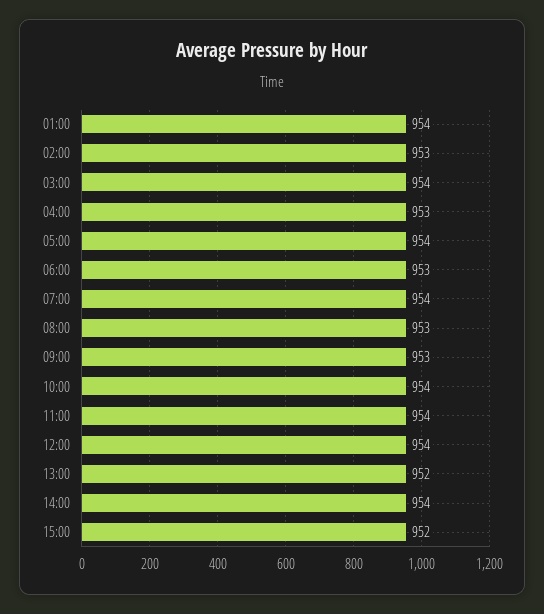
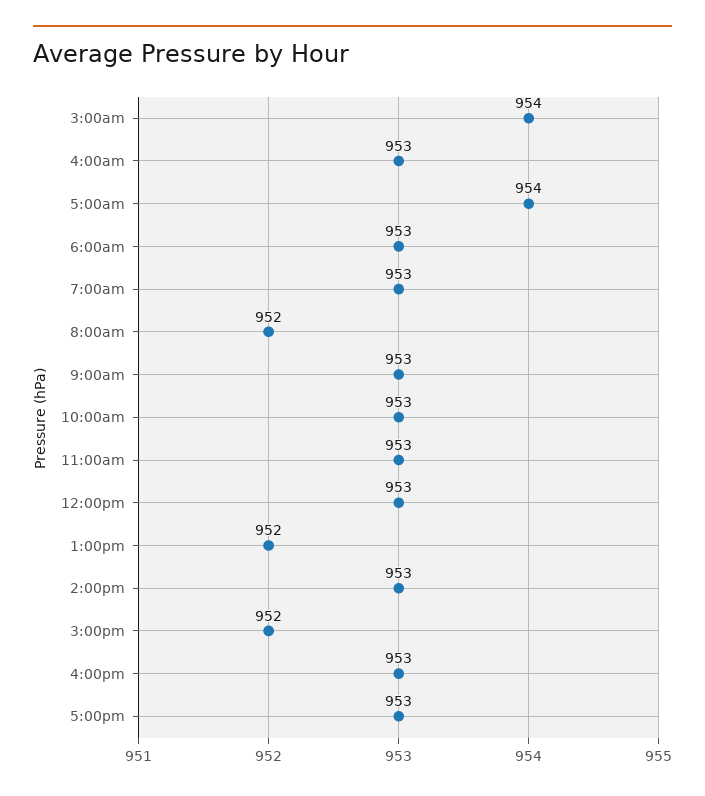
01:00: 954 -> none
02:00: 953 -> none
07:00: 954 -> 953
08:00: 953 -> 952
10:00: 954 -> 953
11:00: 954 -> 953
12:00: 954 -> 953
14:00: 954 -> 953
4:00pm: none -> 953
5:00pm: none -> 953

